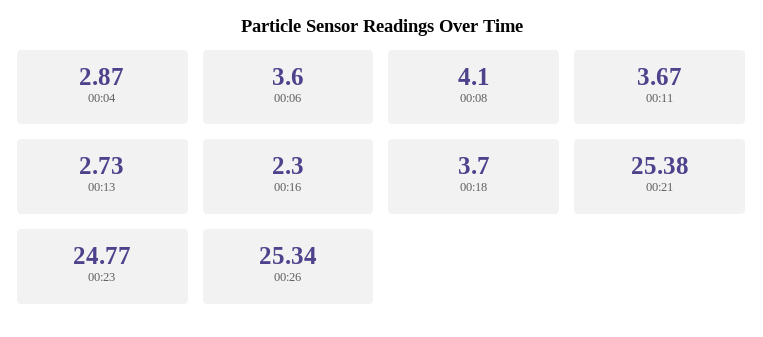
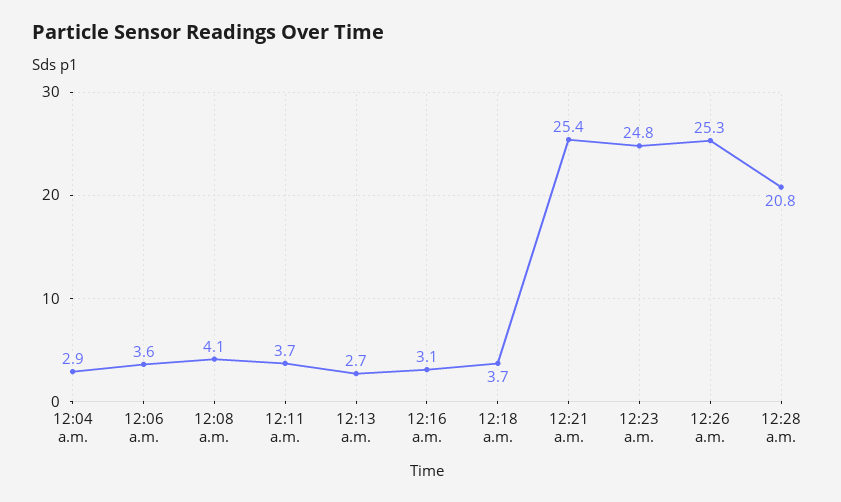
00:16: 2.3 -> 3.1
12:28 a.m.: none -> 20.8

